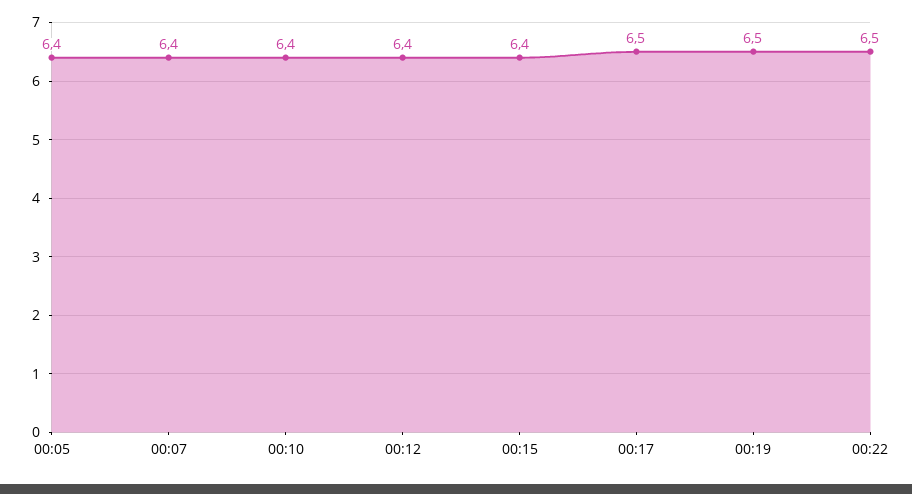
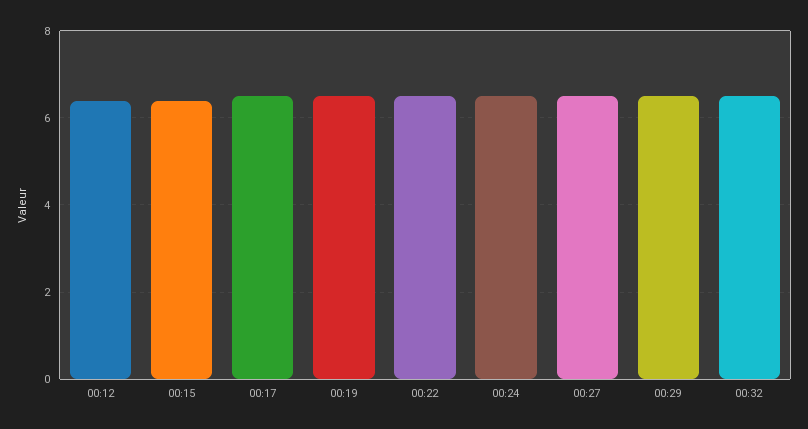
00:05: 6.4 -> none
00:07: 6.4 -> none
00:10: 6.4 -> none
00:24: none -> 6.5
00:27: none -> 6.5
00:29: none -> 6.5
00:32: none -> 6.5

